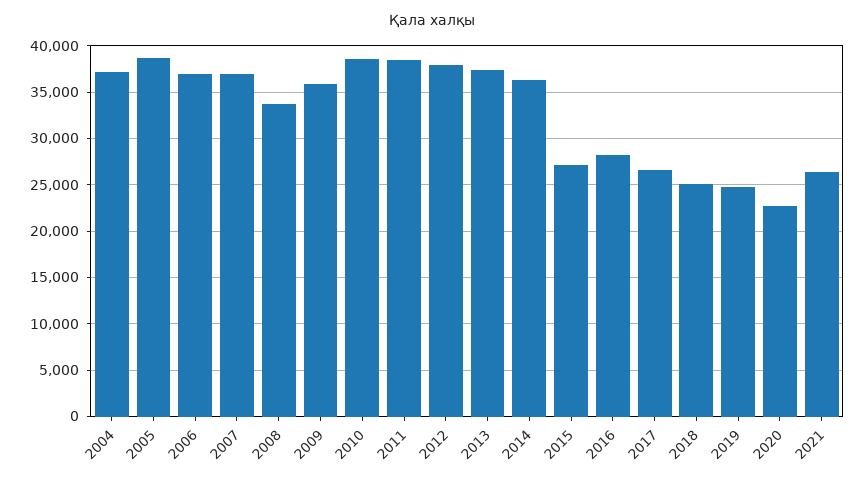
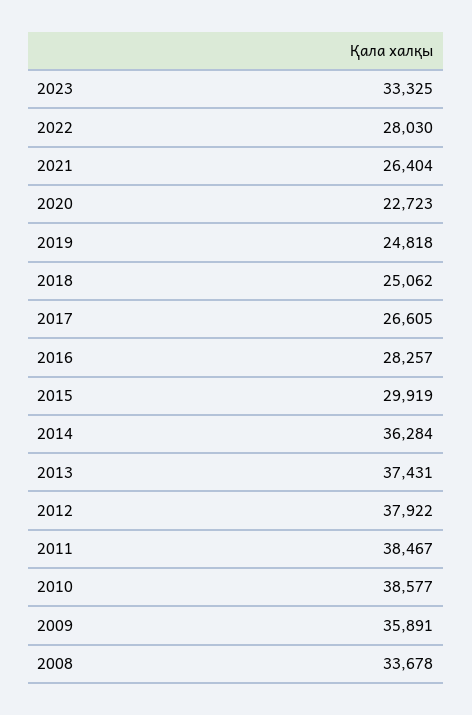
2004: 37000 -> none
2005: 39000 -> none
2006: 37000 -> none
2007: 37000 -> none
2015: 27000 -> 29919
2023: none -> 33325
2022: none -> 28030

